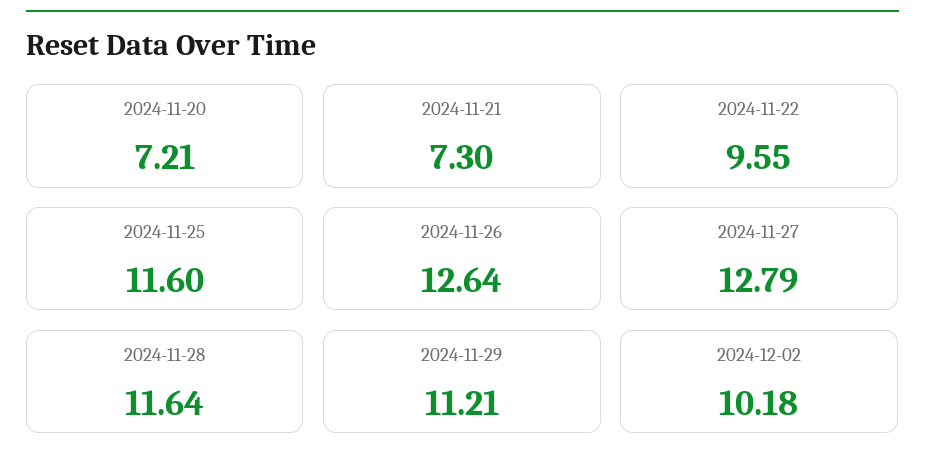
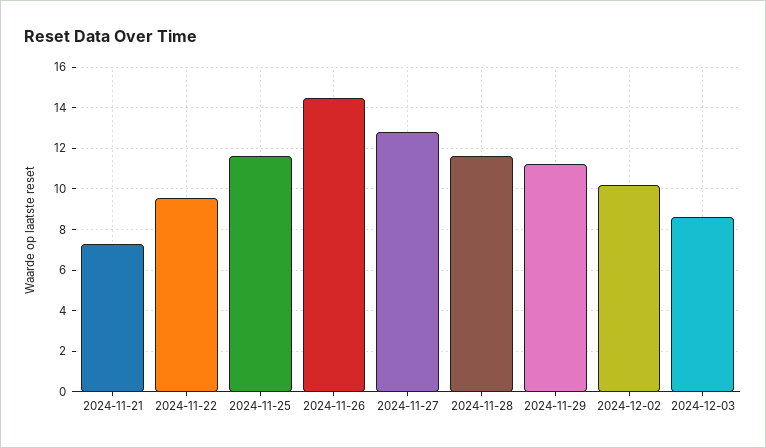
2024-11-20: 7.21 -> none
2024-11-26: 12.64 -> 14.5
2024-12-03: none -> 8.5

